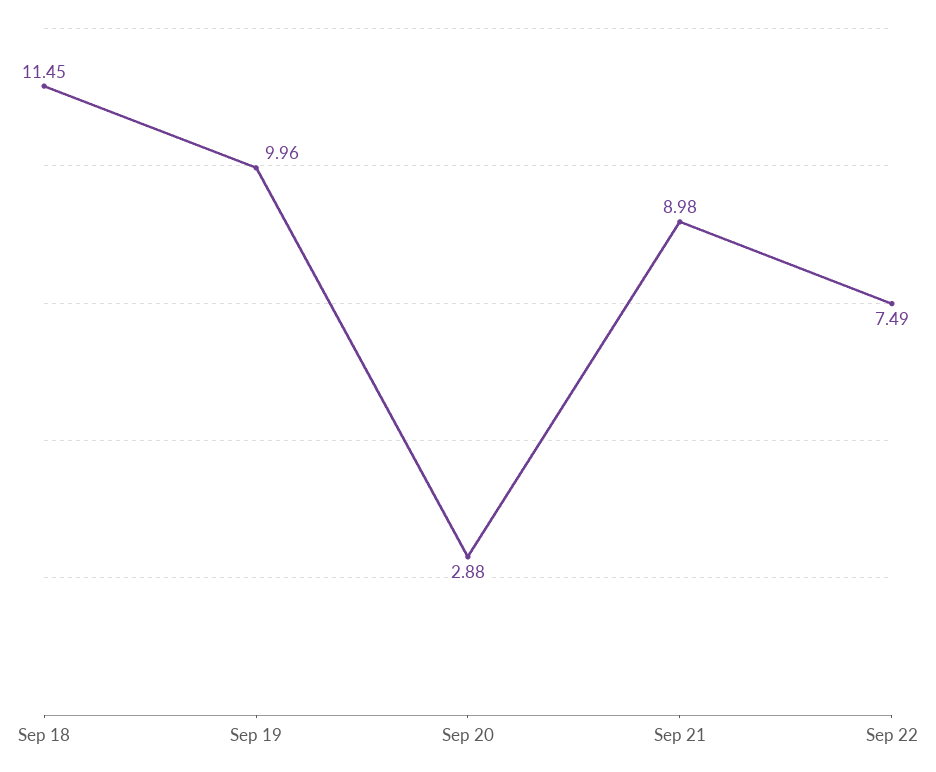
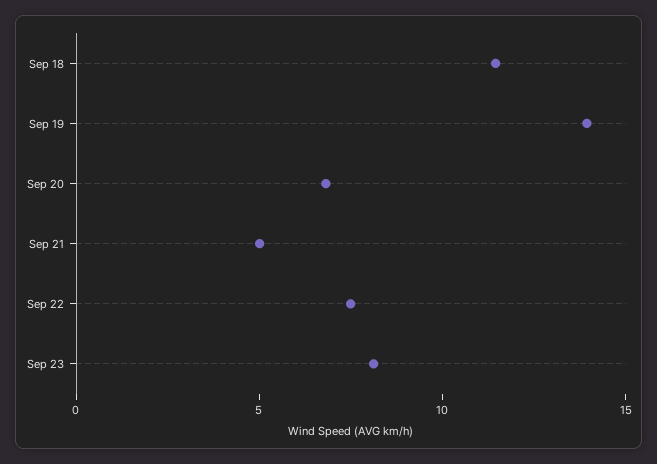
Sep 19: 9.96 -> 14
Sep 20: 2.88 -> 7
Sep 21: 8.98 -> 5
Sep 23: none -> 8

